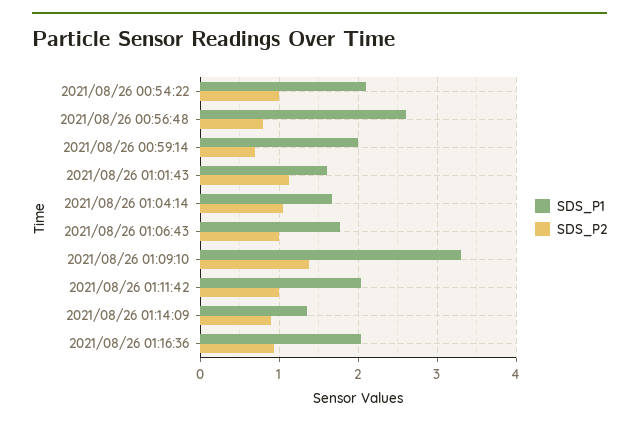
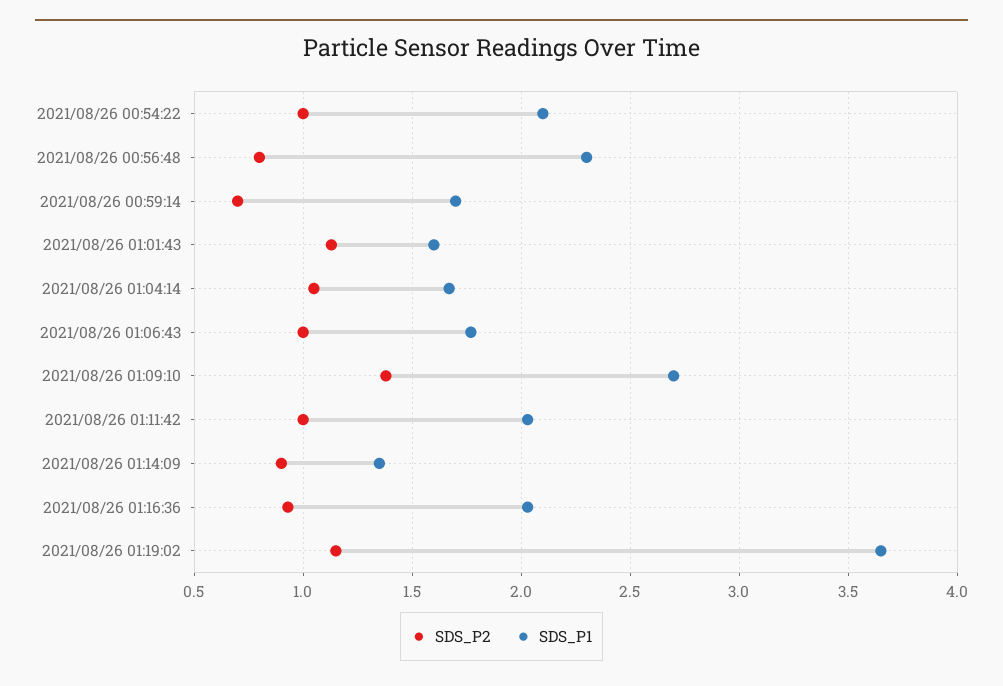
SDS_P1, 2021/08/26 00:56:48: 2.6 -> 2.3
SDS_P1, 2021/08/26 00:59:14: 2 -> 1.7
SDS_P1, 2021/08/26 01:09:10: 3.3 -> 2.7
SDS_P2, 2021/08/26 01:19:02: none -> 1.15
SDS_P1, 2021/08/26 01:19:02: none -> 3.65

